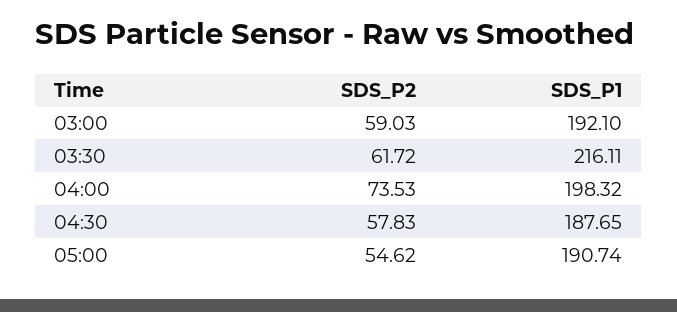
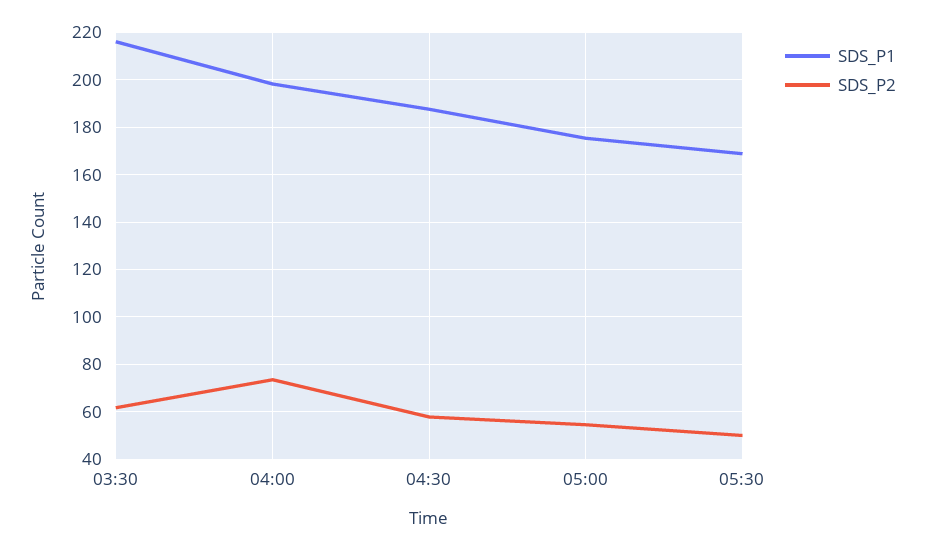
SDS_P2, 03:00: 59.03 -> none
SDS_P1, 03:00: 192.1 -> none
SDS_P1, 05:00: 190.74 -> 175
SDS_P1, 05:30: none -> 170
SDS_P2, 05:30: none -> 50

